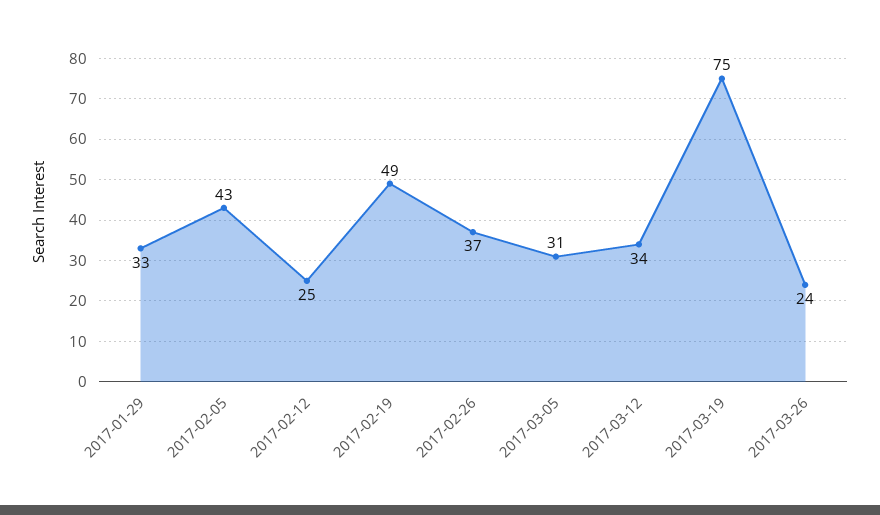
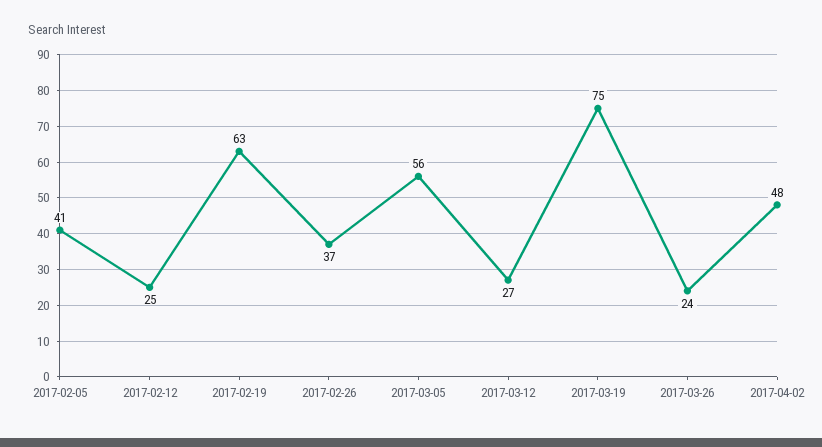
2017-01-29: 33 -> none
2017-02-05: 43 -> 41
2017-02-19: 49 -> 63
2017-03-05: 31 -> 56
2017-03-12: 34 -> 27
2017-04-02: none -> 48

